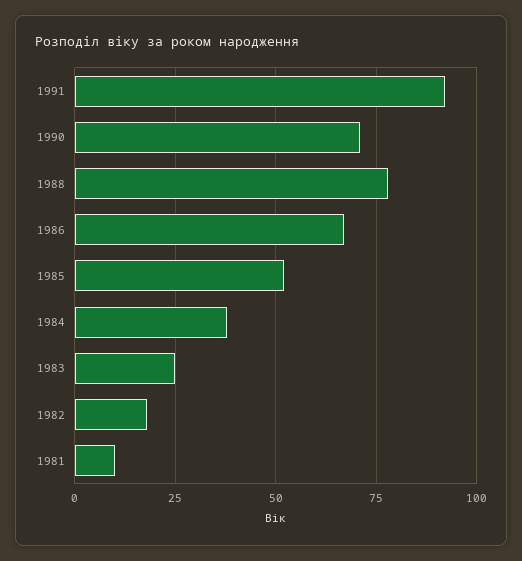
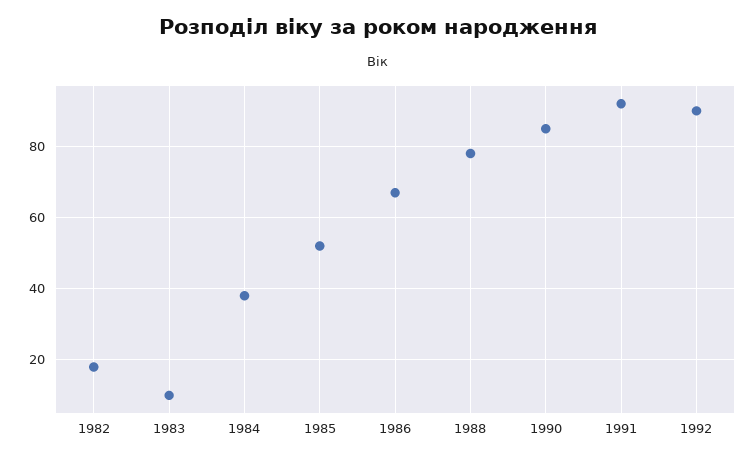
1990: 70 -> 85
1983: 25 -> 10
1981: 10 -> none
1992: none -> 90

